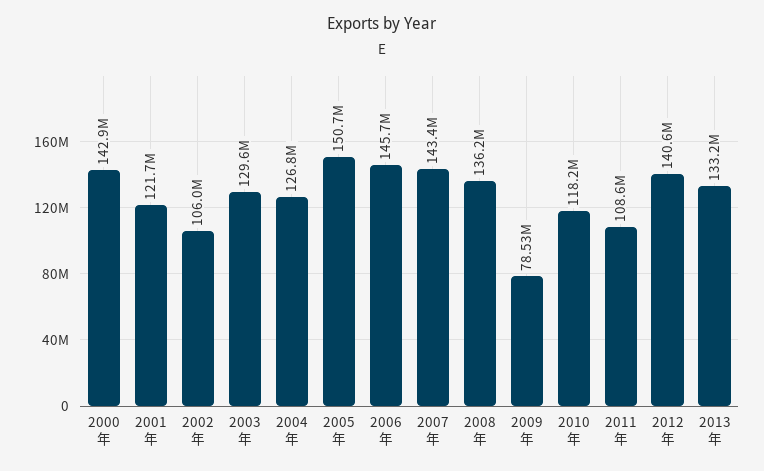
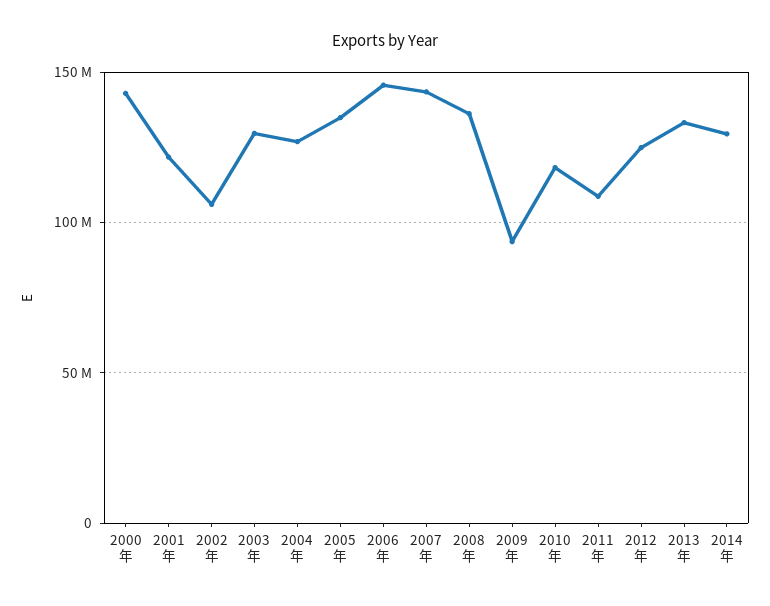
2005年: 150700000 -> 135000000
2009年: 78530000 -> 95000000
2012年: 140600000 -> 125000000
2014年: none -> 130000000

